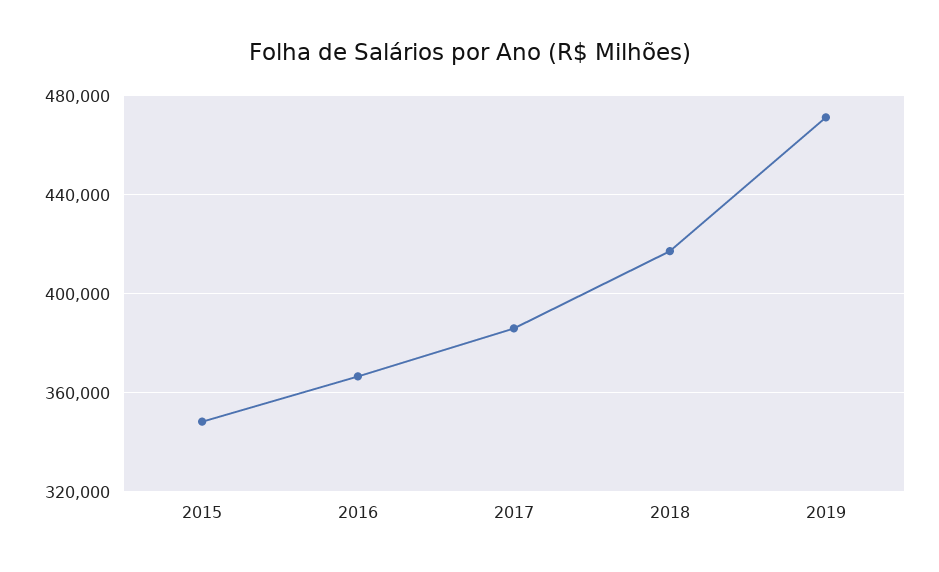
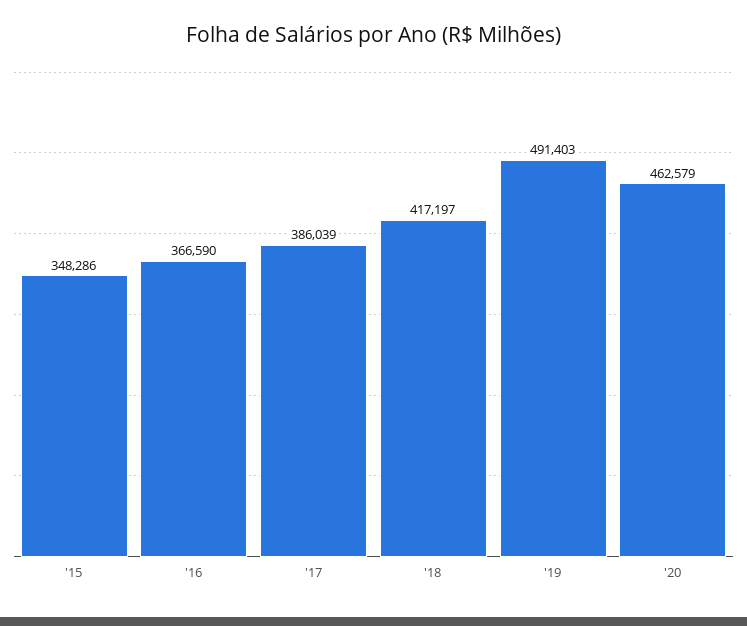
2019: 470000 -> 491403
'20: none -> 462579

